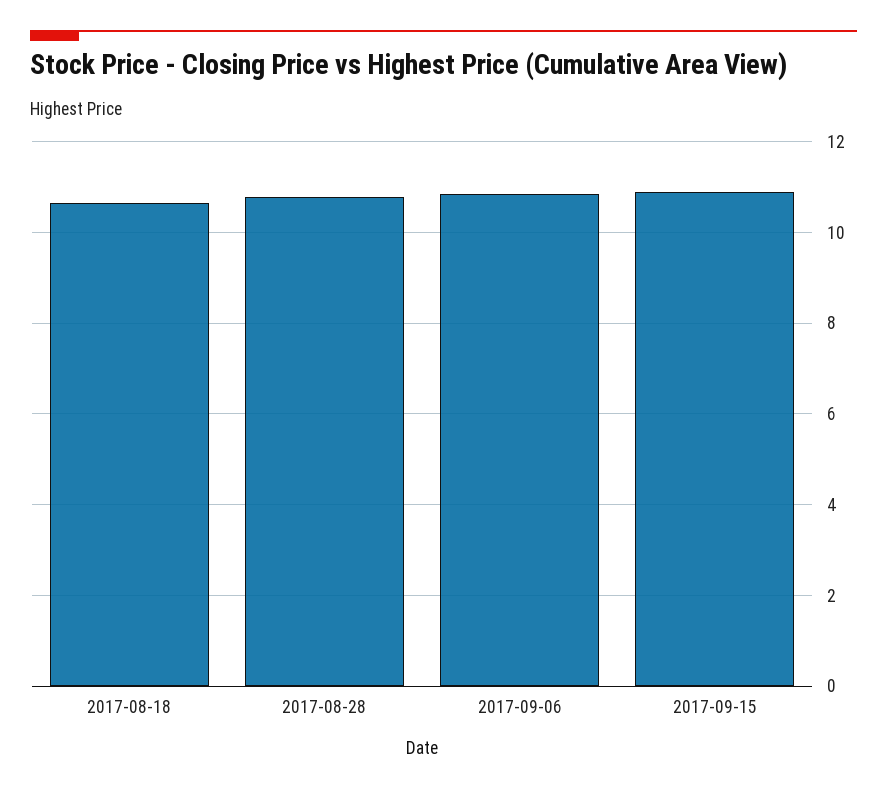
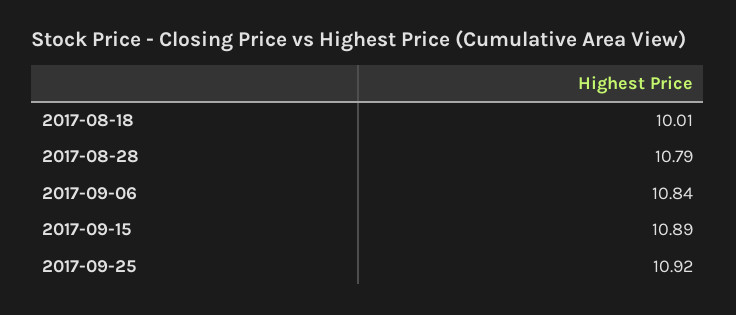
2017-08-18: 10.6 -> 10.01
2017-09-25: none -> 10.92

